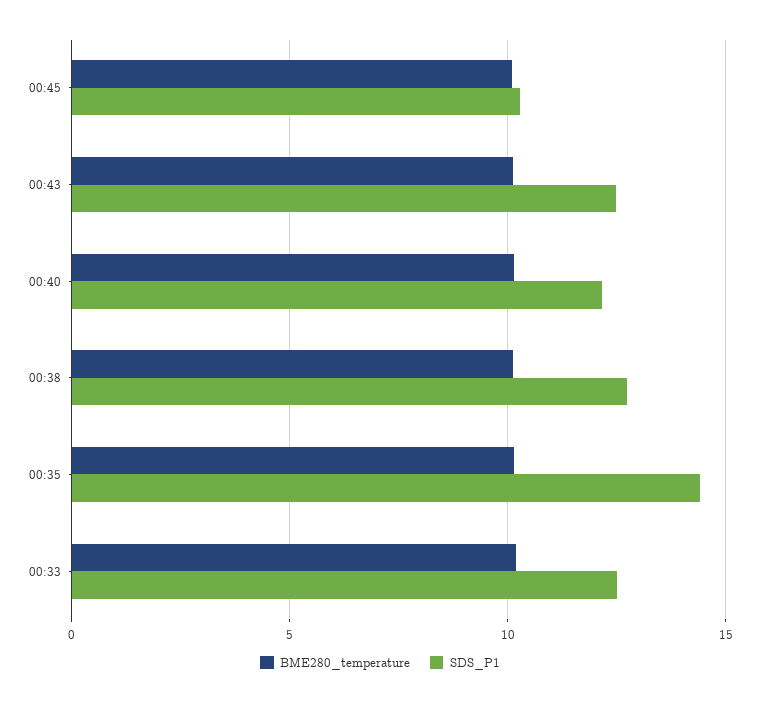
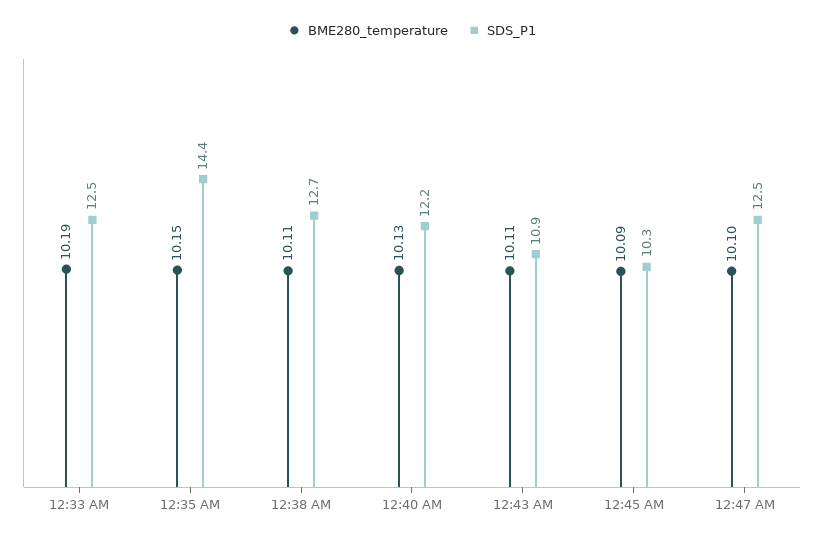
SDS_P1, 00:43: 12.5 -> 10.9
BME280_temperature, 12:47 AM: none -> 10.1
SDS_P1, 12:47 AM: none -> 12.5

